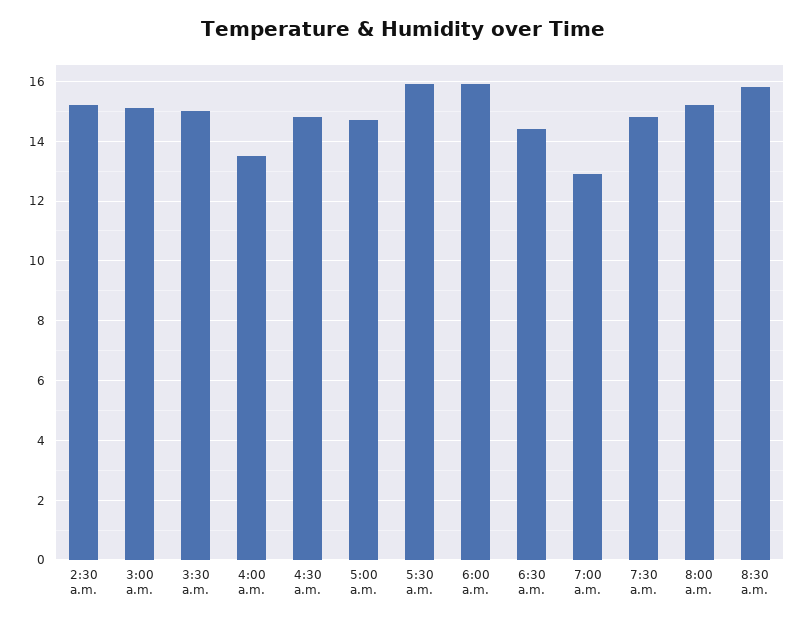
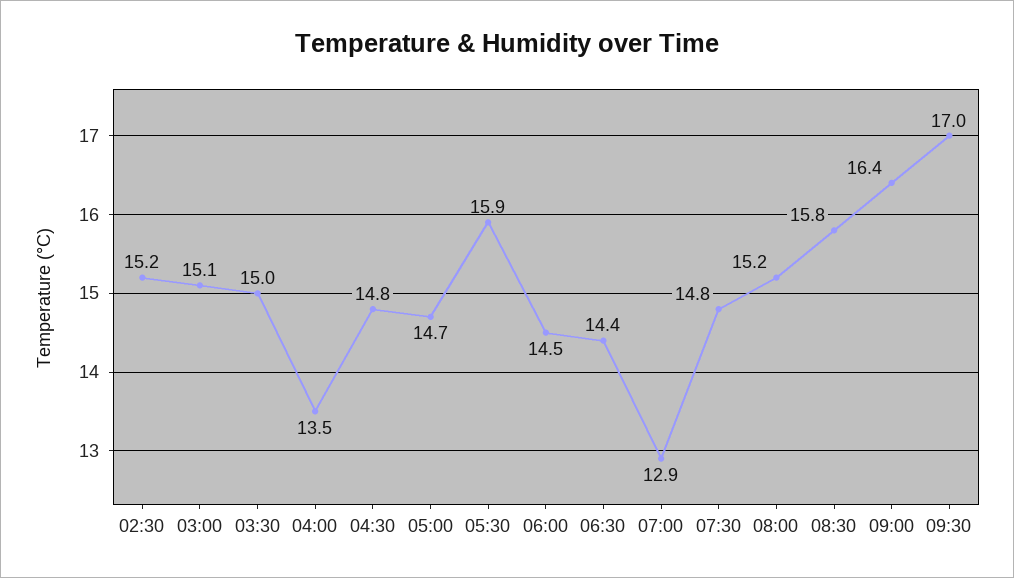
6:00 a.m.: 16 -> 14.5
09:00: none -> 16.4
09:30: none -> 17

